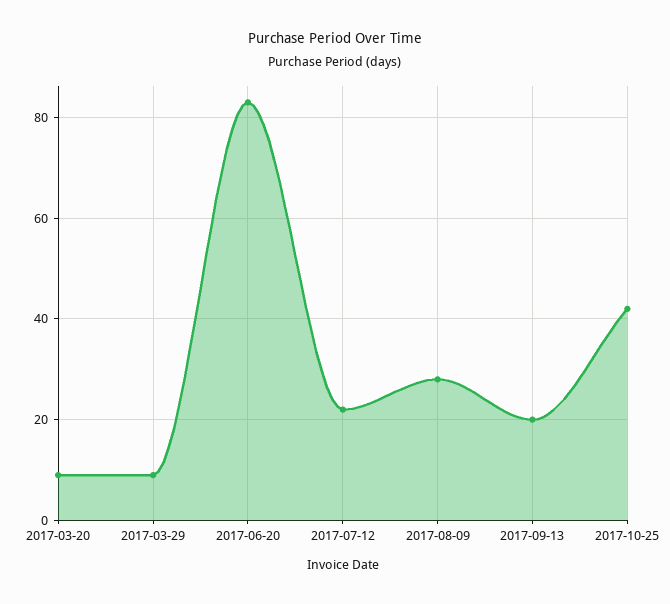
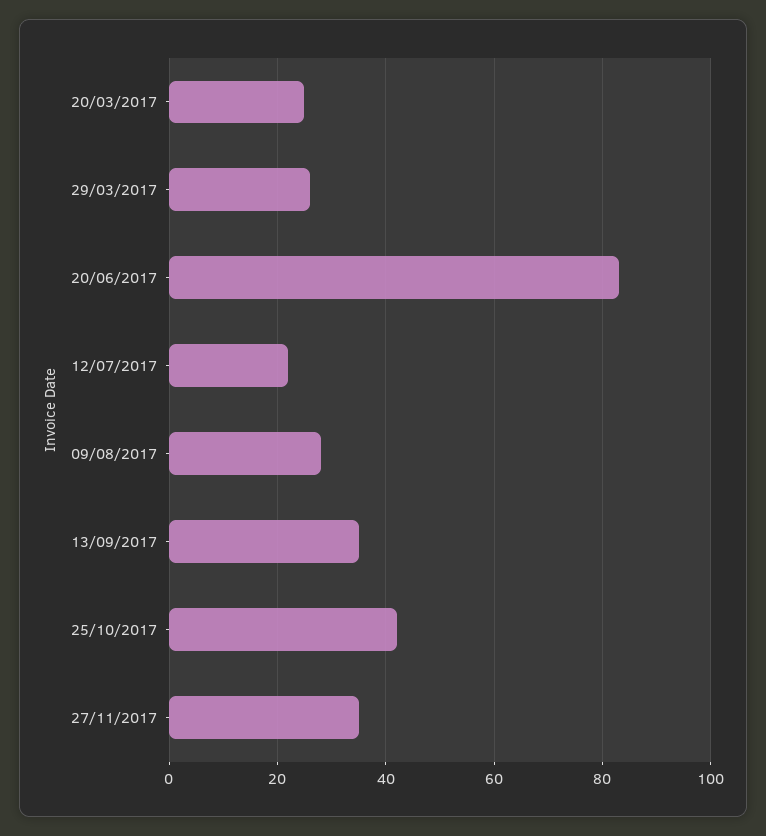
2017-03-20: 10 -> 25
2017-03-29: 10 -> 25
2017-09-13: 20 -> 35
27/11/2017: none -> 35

